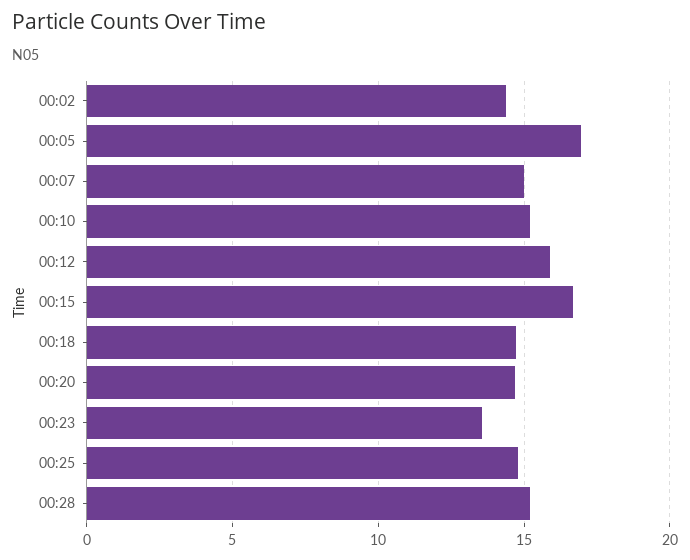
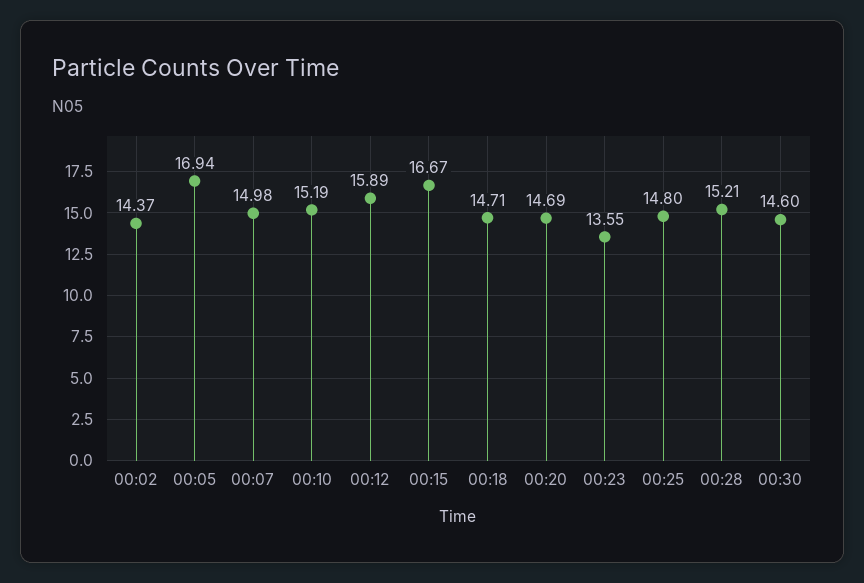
00:30: none -> 14.6

